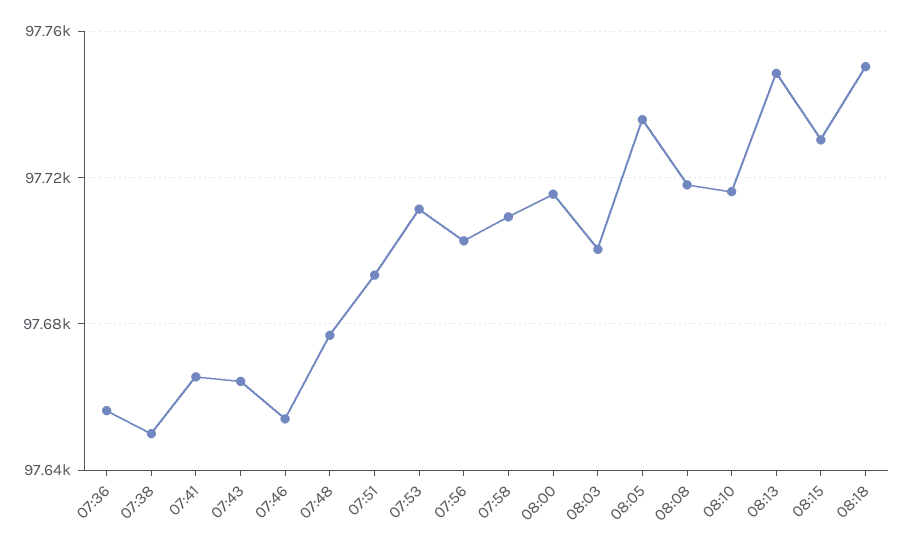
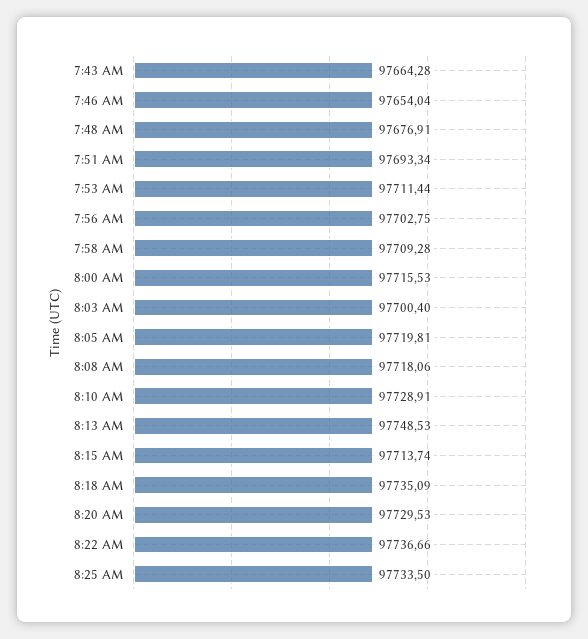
07:36: 97655 -> none
07:38: 97650 -> none
07:41: 97665 -> none
08:05: 97735 -> 97719.81
08:10: 97715 -> 97728.91
08:15: 97730 -> 97713.74
08:18: 97750 -> 97735.09
8:20 AM: none -> 97729.53
8:22 AM: none -> 97736.66
8:25 AM: none -> 97733.5

